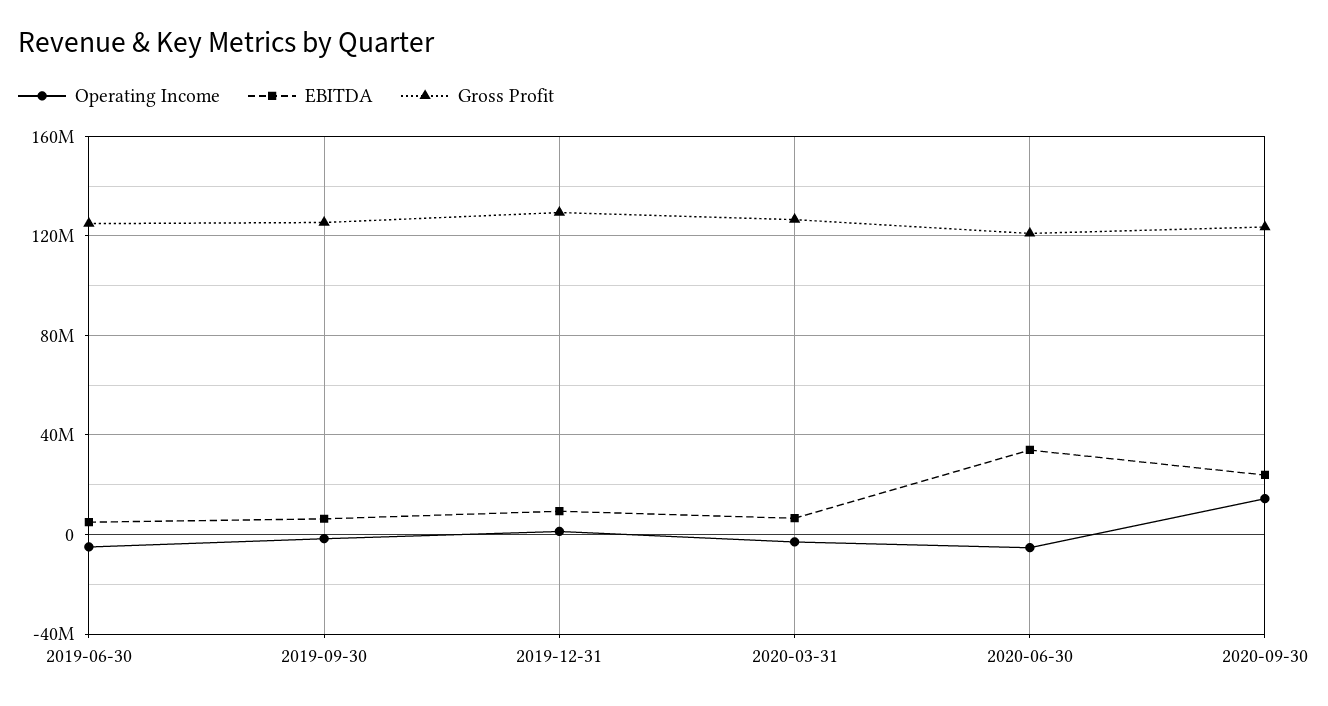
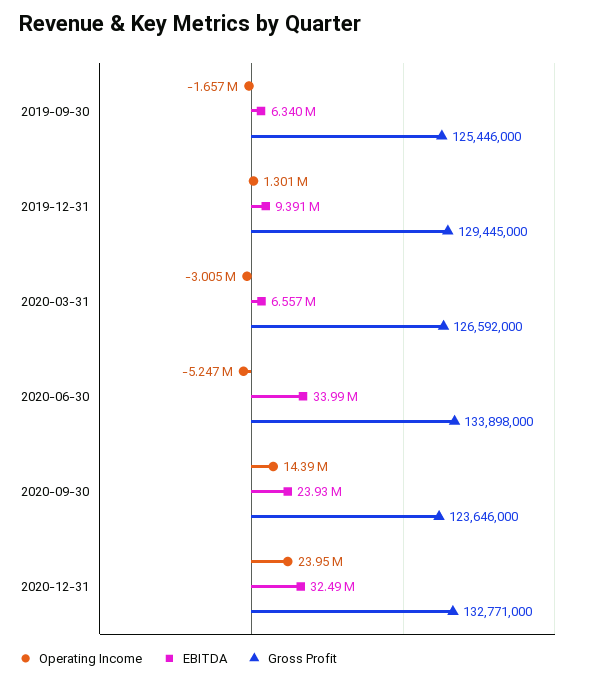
Operating Income, 2019-06-30: -5000000 -> none
EBITDA, 2019-06-30: 5000000 -> none
Gross Profit, 2019-06-30: 125000000 -> none
Gross Profit, 2020-06-30: 120000000 -> 133898000
Operating Income, 2020-12-31: none -> 23950000
EBITDA, 2020-12-31: none -> 32490000
Gross Profit, 2020-12-31: none -> 132771000

